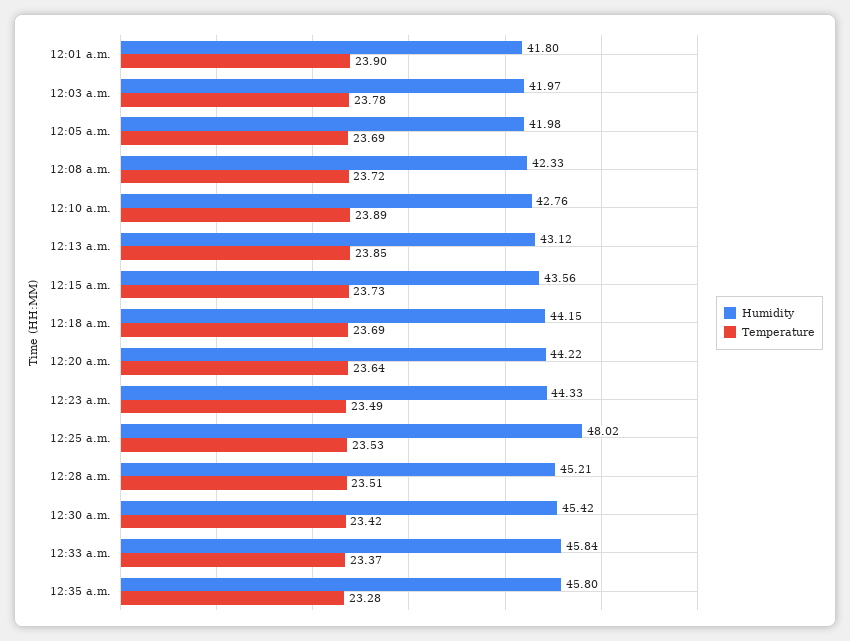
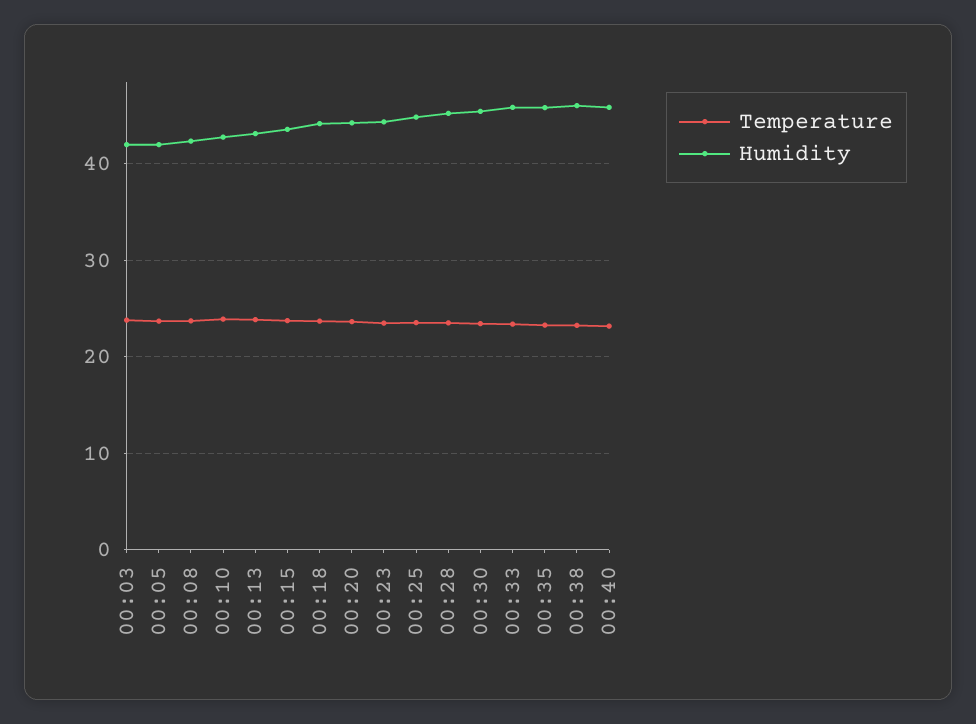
Humidity, 12:01 a.m.: 41.8 -> none
Temperature, 12:01 a.m.: 23.9 -> none
Humidity, 12:25 a.m.: 48.02 -> 45
Temperature, 00:38: none -> 23
Humidity, 00:38: none -> 46
Temperature, 00:40: none -> 23
Humidity, 00:40: none -> 46

